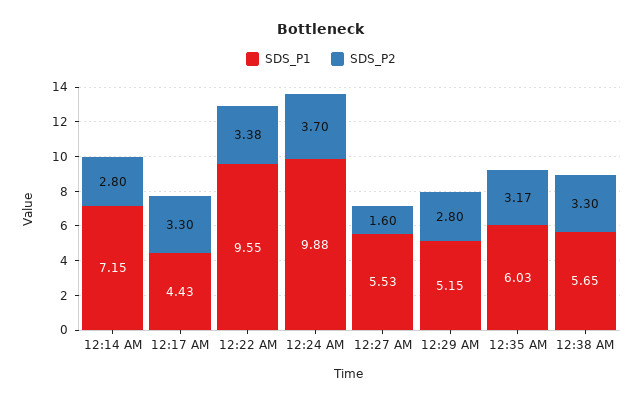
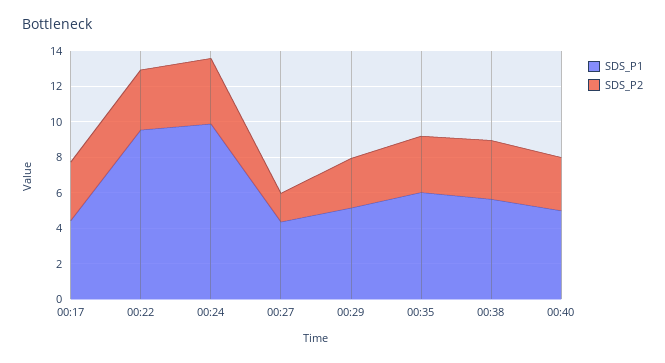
SDS_P1, 12:14 AM: 7.15 -> none
SDS_P2, 12:14 AM: 2.8 -> none
SDS_P1, 12:27 AM: 5.53 -> 4.5
SDS_P1, 00:40: none -> 5
SDS_P2, 00:40: none -> 3

